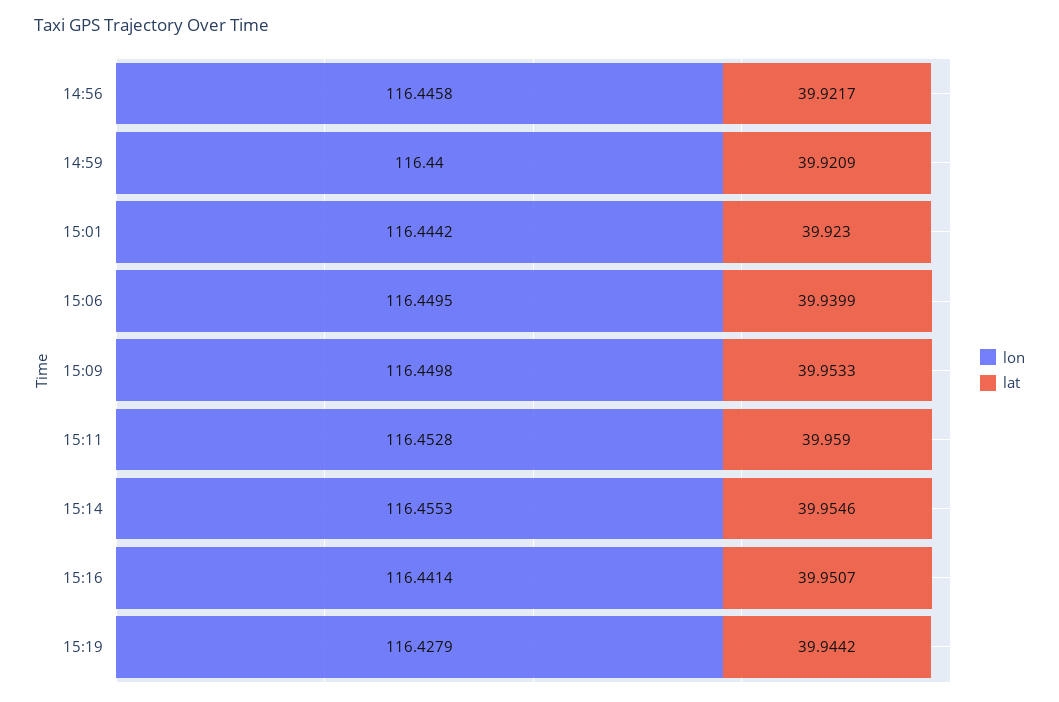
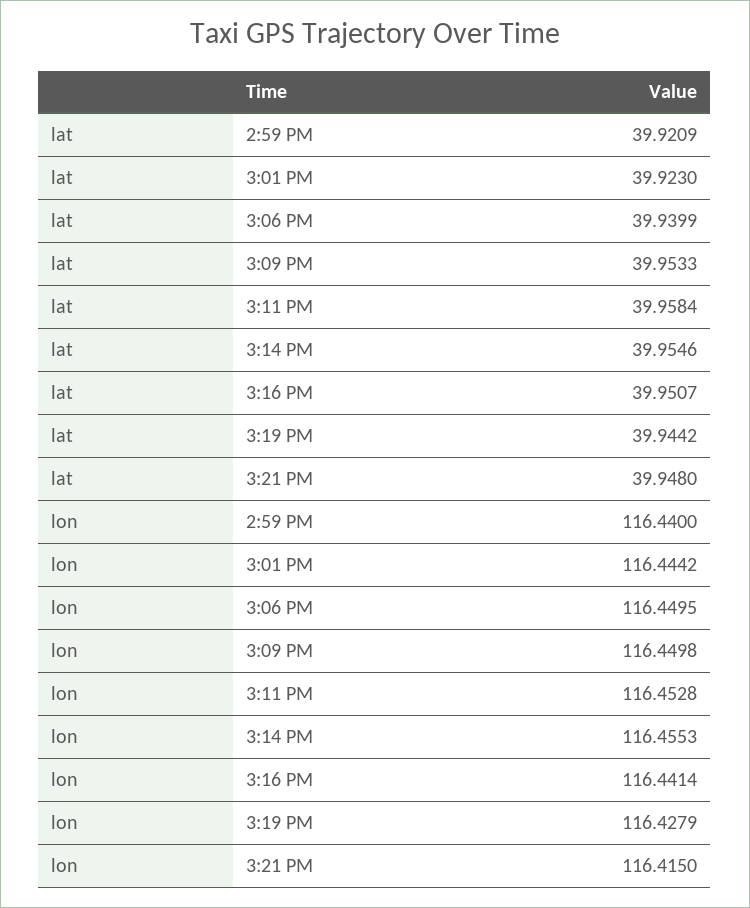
lon, 14:56: 116.4458 -> none
lat, 14:56: 39.9217 -> none
lat, 15:11: 39.959 -> 39.9584
lat, 3:21 PM: none -> 39.948
lon, 3:21 PM: none -> 116.415

